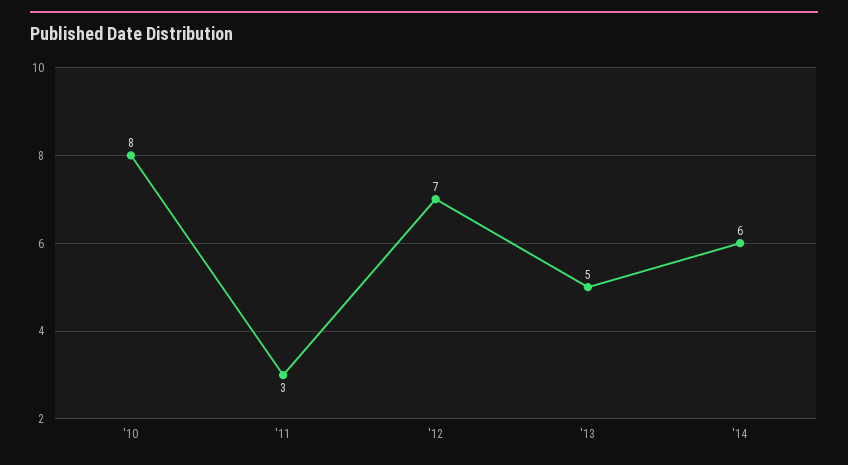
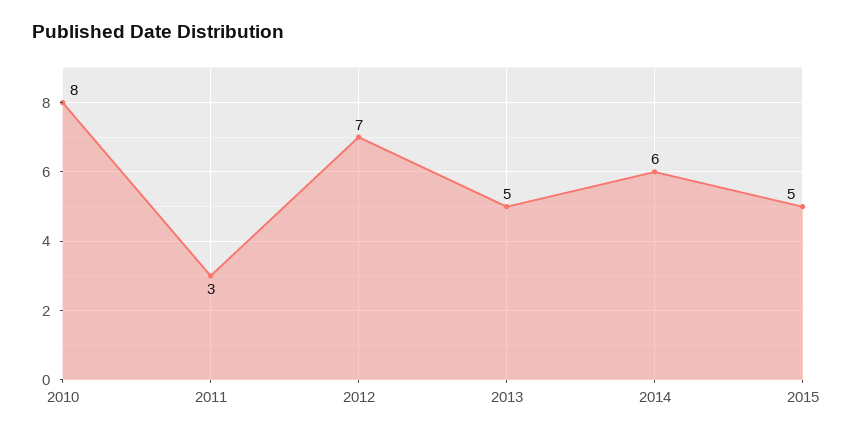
2015: none -> 5

